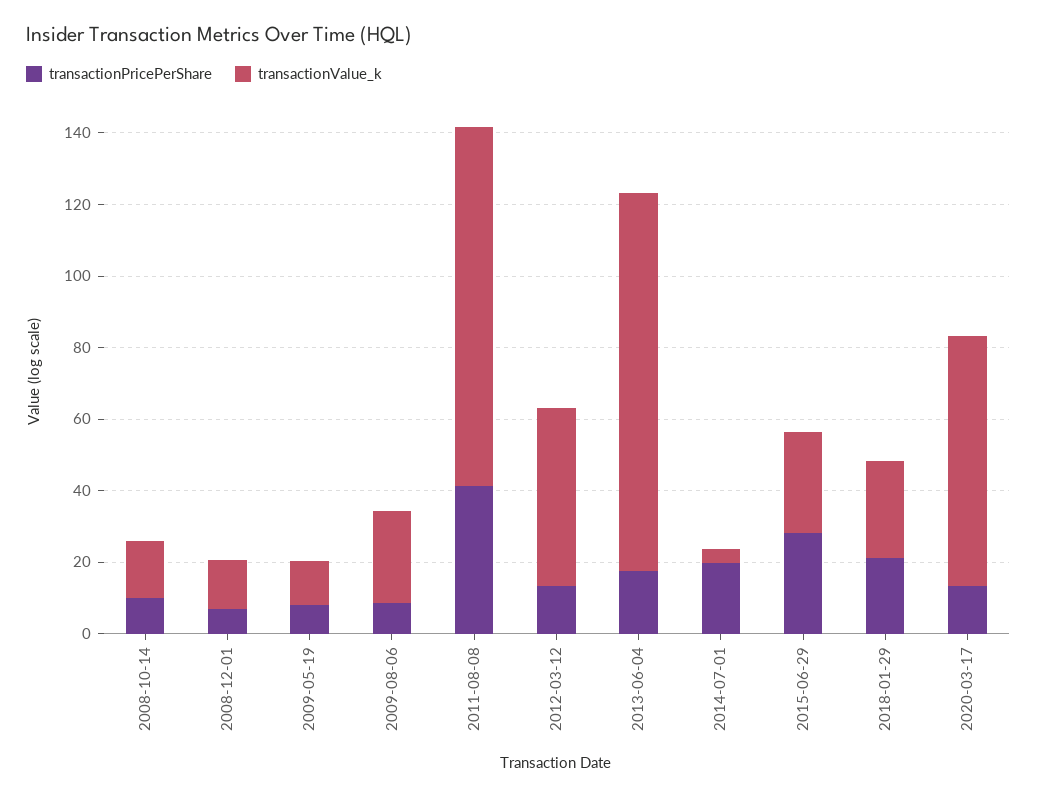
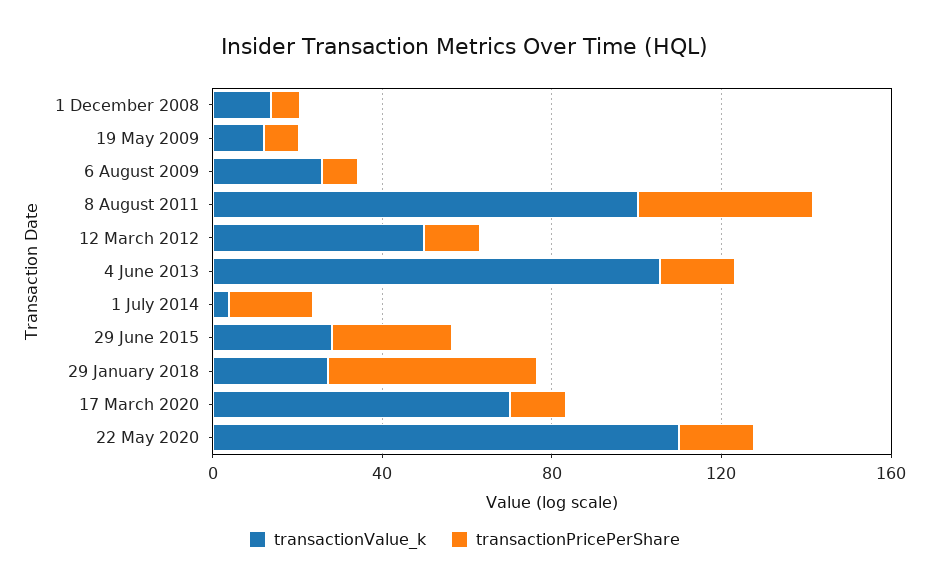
transactionPricePerShare, 2008-10-14: 10 -> none
transactionValue_k, 2008-10-14: 15 -> none
transactionPricePerShare, 2018-01-29: 20 -> 50
transactionValue_k, 22 May 2020: none -> 110
transactionPricePerShare, 22 May 2020: none -> 20

